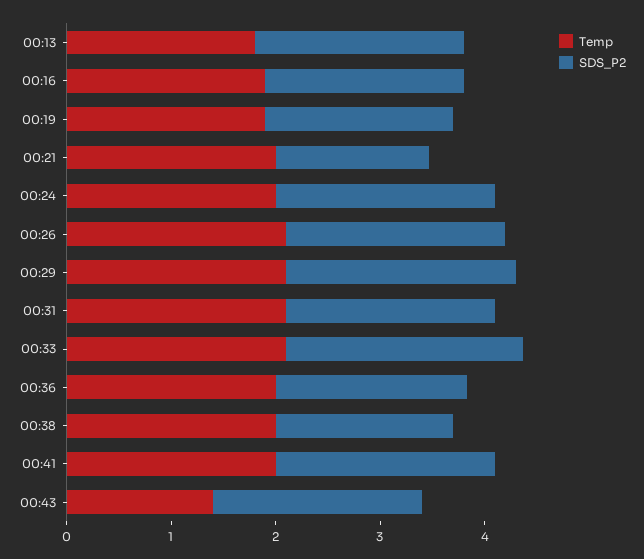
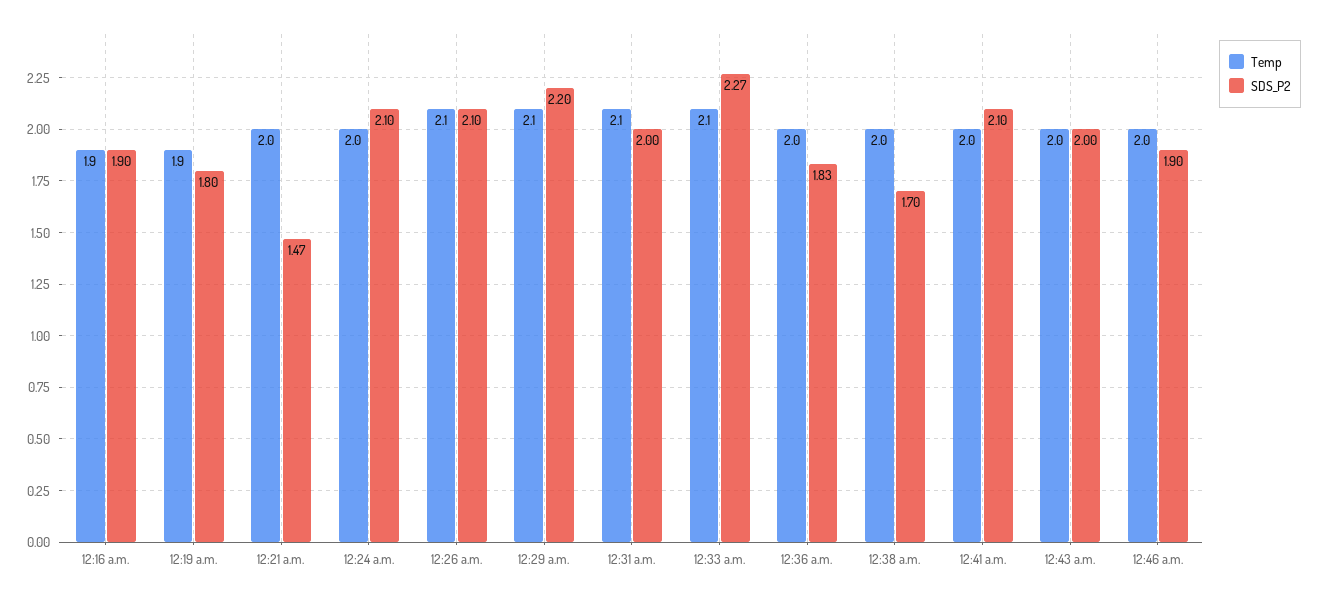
Temp, 00:13: 1.8 -> none
SDS_P2, 00:13: 2 -> none
Temp, 00:43: 1.4 -> 2
Temp, 12:46 a.m.: none -> 2
SDS_P2, 12:46 a.m.: none -> 1.9

